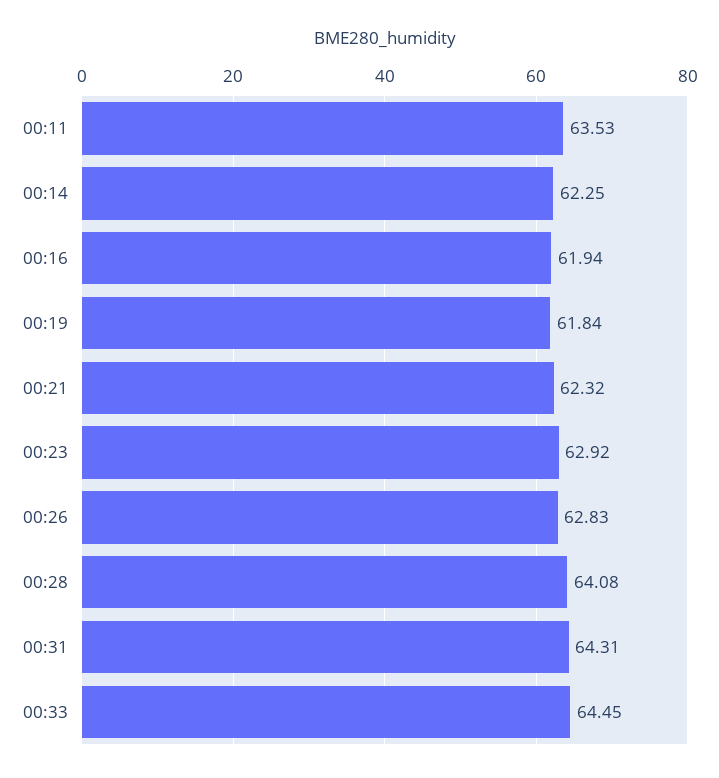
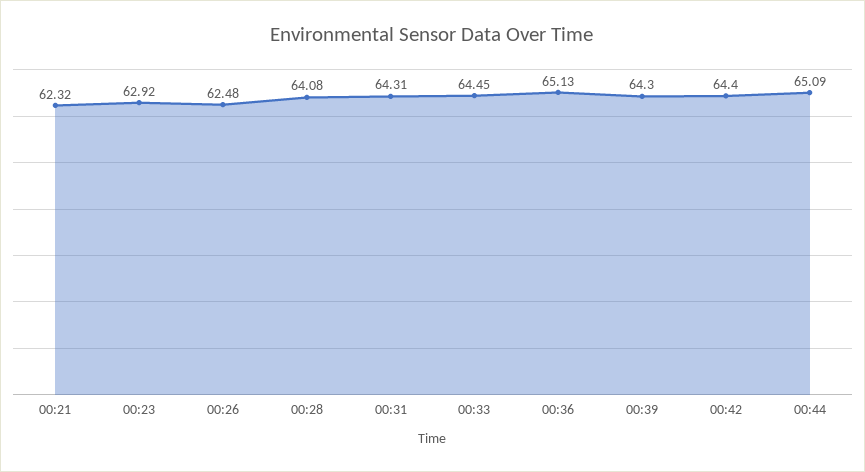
00:11: 63.53 -> none
00:14: 62.25 -> none
00:16: 61.94 -> none
00:19: 61.84 -> none
00:26: 62.83 -> 62.48
00:36: none -> 65.13
00:39: none -> 64.3
00:42: none -> 64.4
00:44: none -> 65.09

